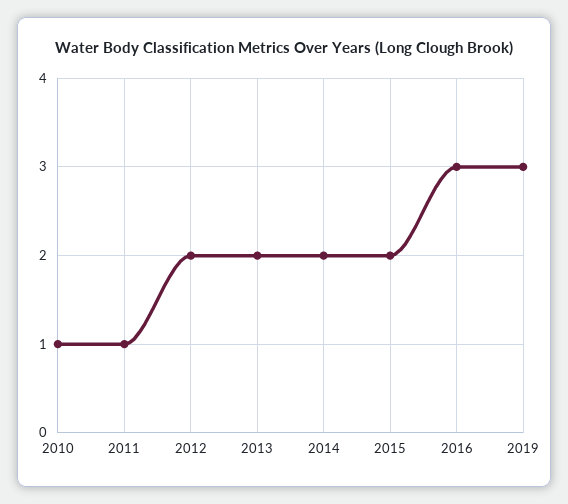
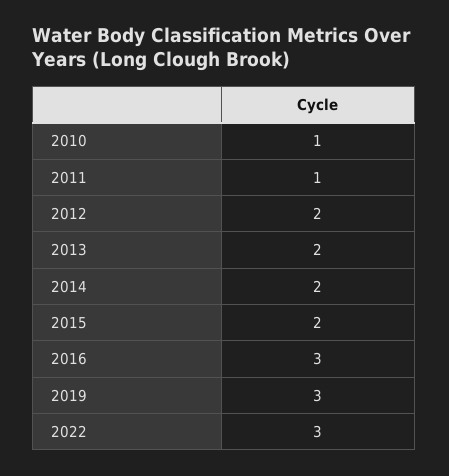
2022: none -> 3

